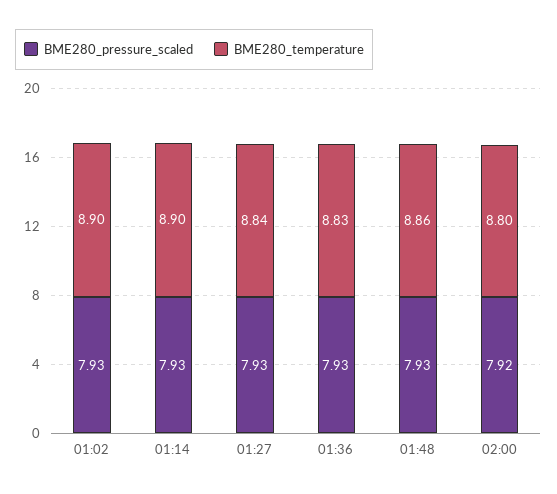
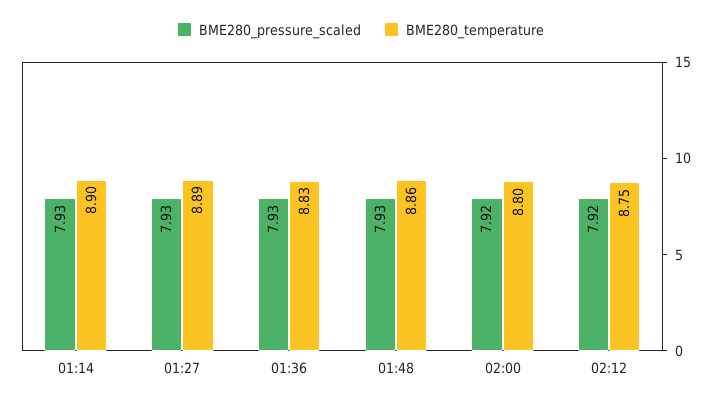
BME280_pressure_scaled, 01:02: 7.93 -> none
BME280_temperature, 01:02: 8.9 -> none
BME280_temperature, 01:27: 8.84 -> 8.89
BME280_pressure_scaled, 02:12: none -> 7.92
BME280_temperature, 02:12: none -> 8.75

